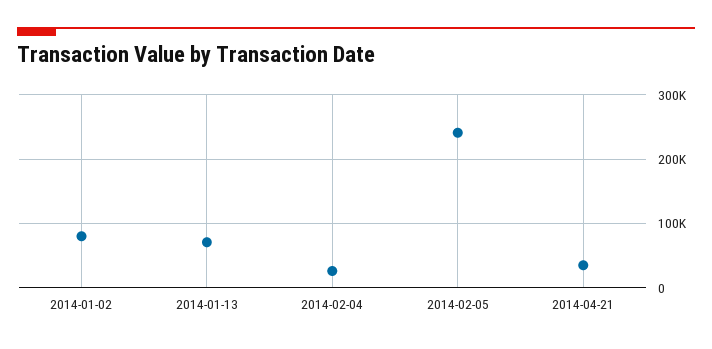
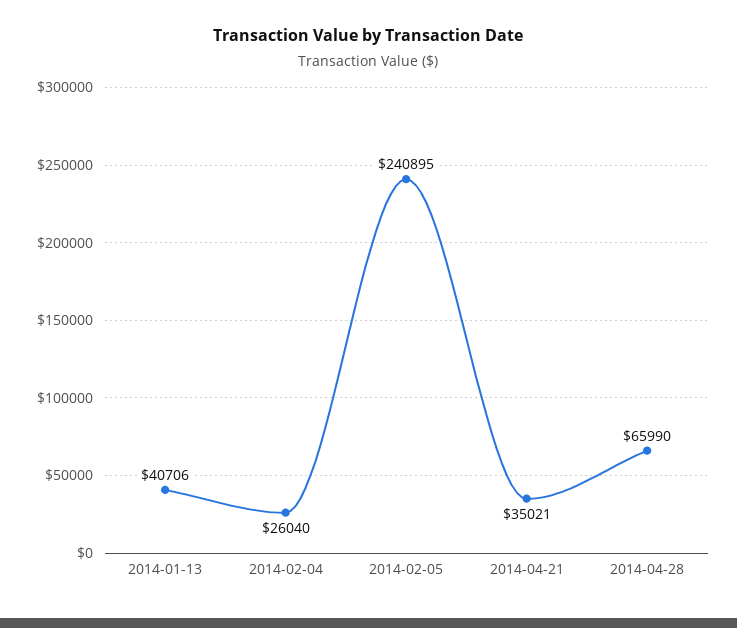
2014-01-02: 80000 -> none
2014-01-13: 70000 -> 40706
2014-04-28: none -> 65990

